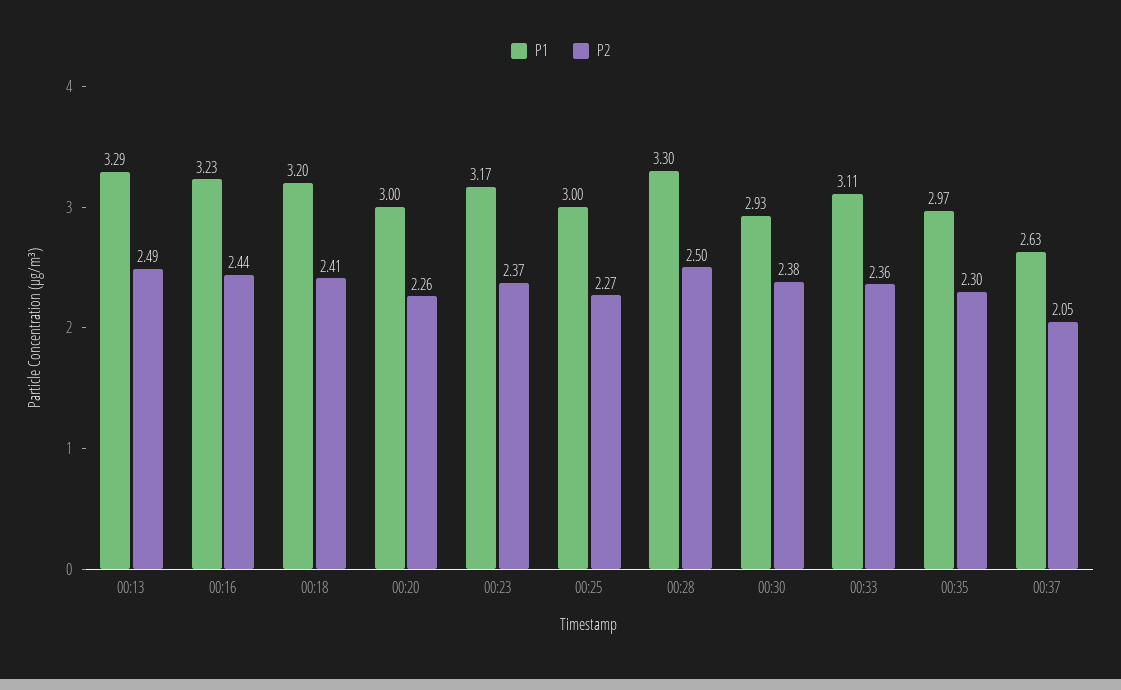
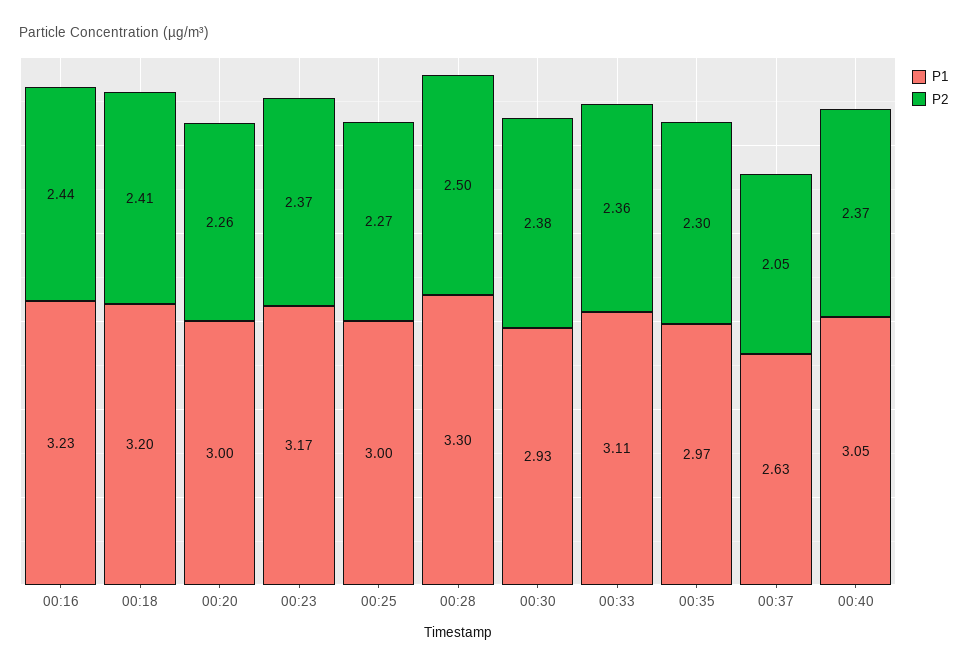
P1, 00:13: 3.29 -> none
P2, 00:13: 2.49 -> none
P1, 00:40: none -> 3.05
P2, 00:40: none -> 2.37

